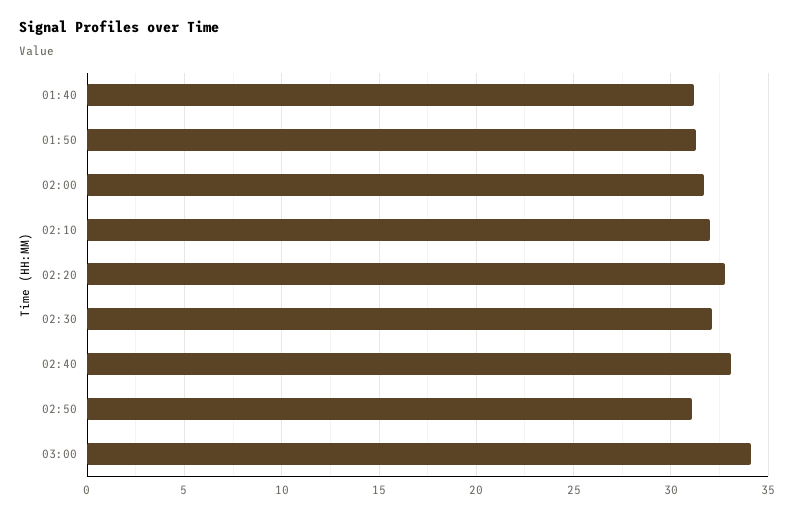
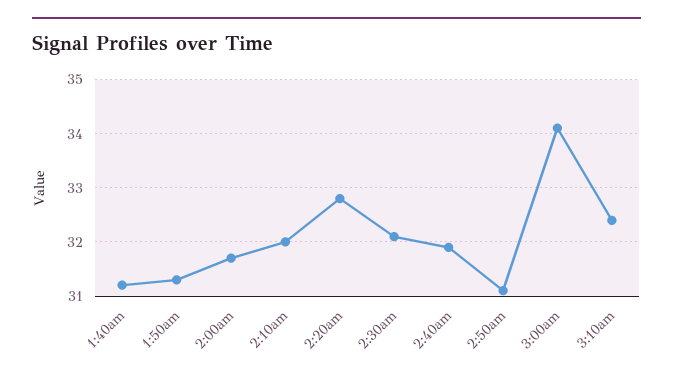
02:40: 33 -> 32
3:10am: none -> 32.5

